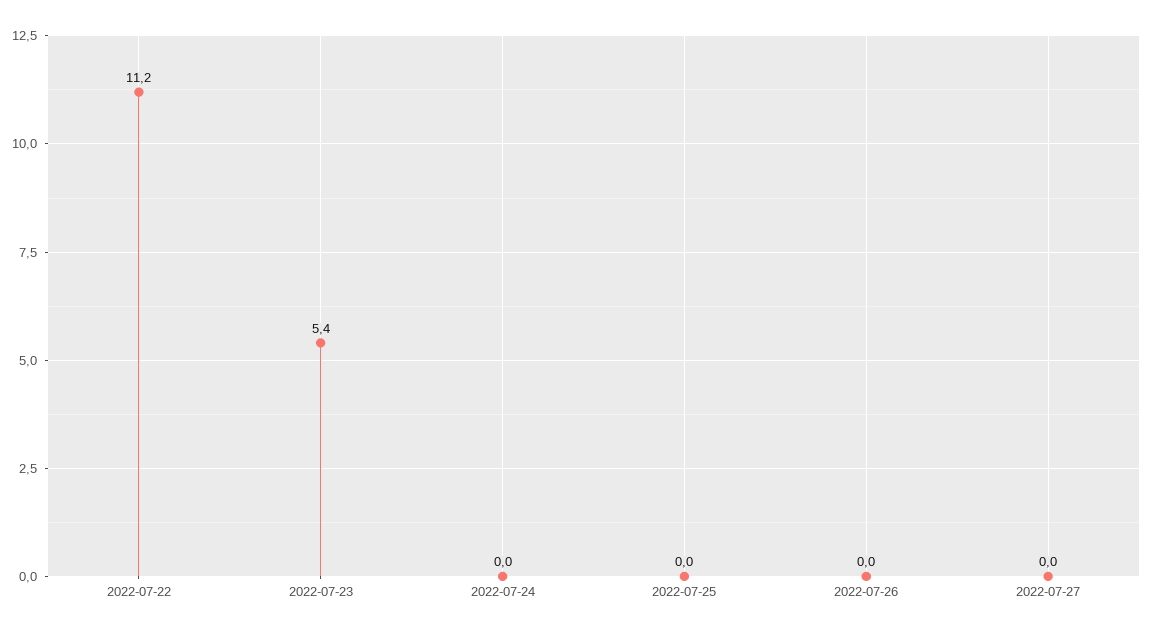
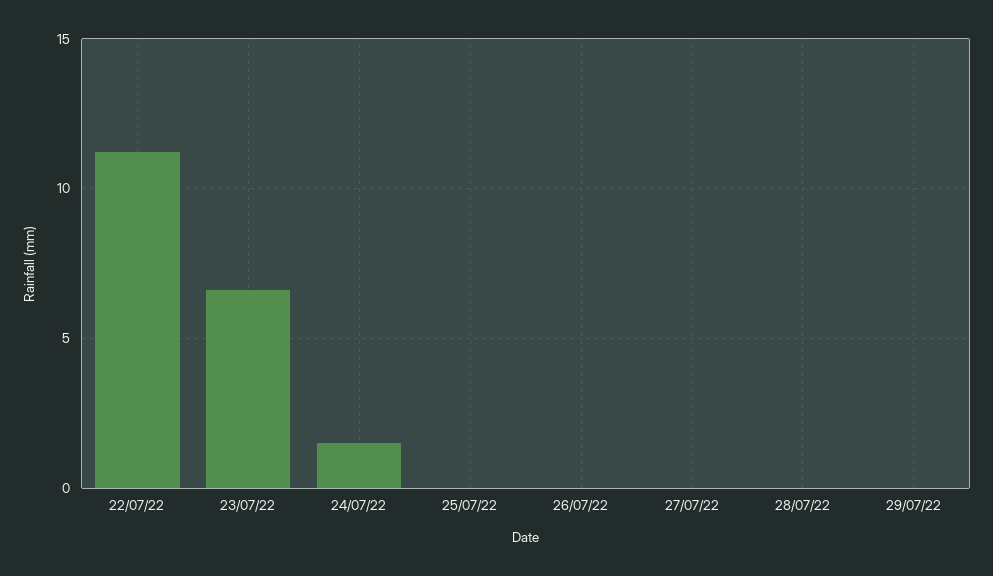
2022-07-23: 5.4 -> 6.5
2022-07-24: 0 -> 1.5
28/07/22: none -> 0
29/07/22: none -> 0

